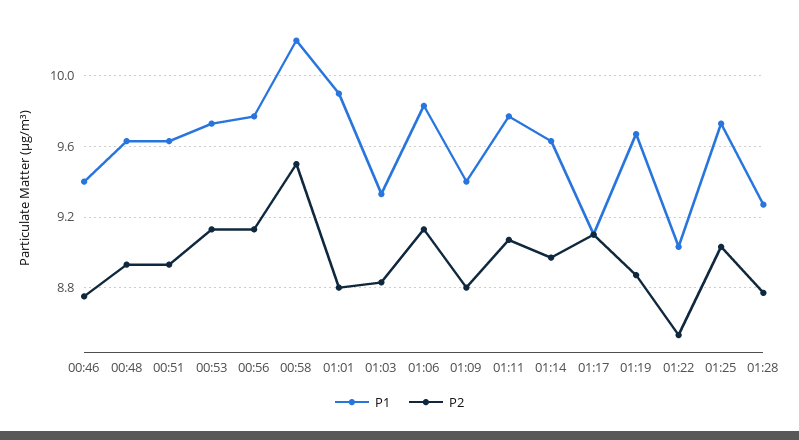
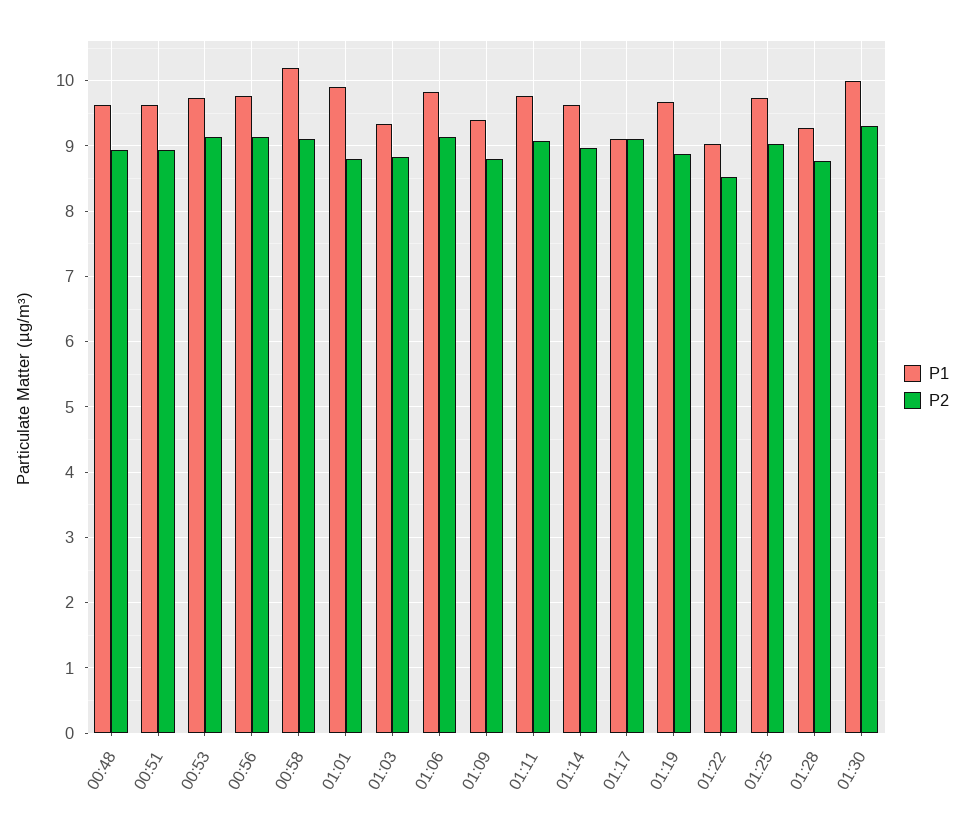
P1, 00:46: 9.4 -> none
P2, 00:46: 8.75 -> none
P2, 00:58: 9.5 -> 9.1
P1, 01:30: none -> 10
P2, 01:30: none -> 9.3

